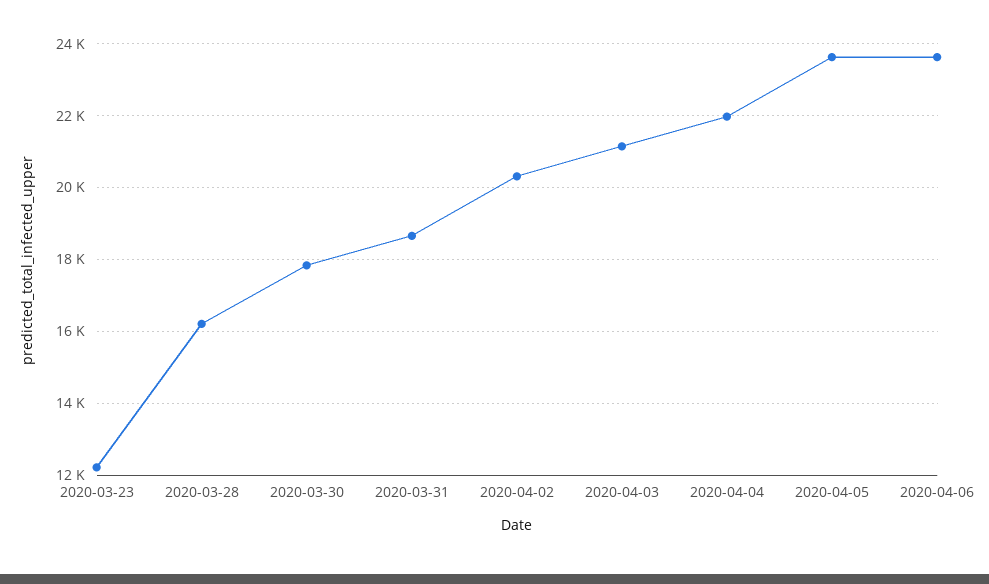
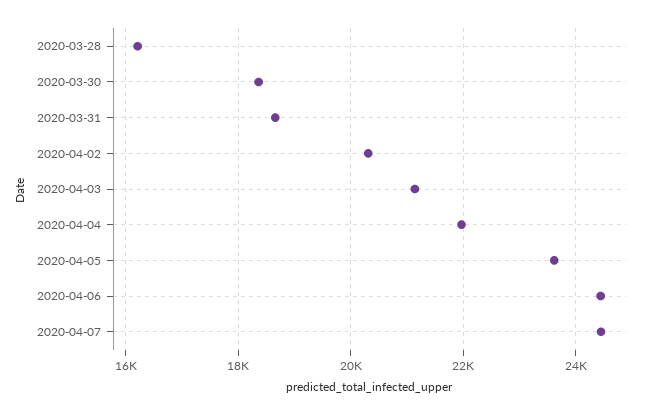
2020-03-23: 12200 -> none
2020-03-30: 17800 -> 18400
2020-04-06: 23600 -> 24400
2020-04-07: none -> 24400

